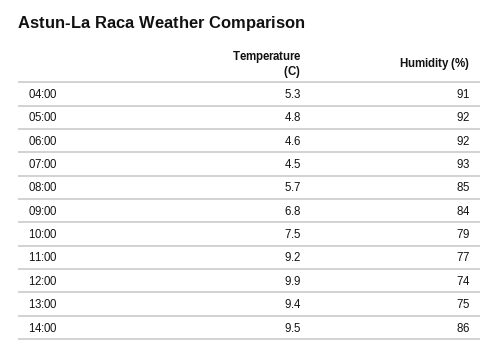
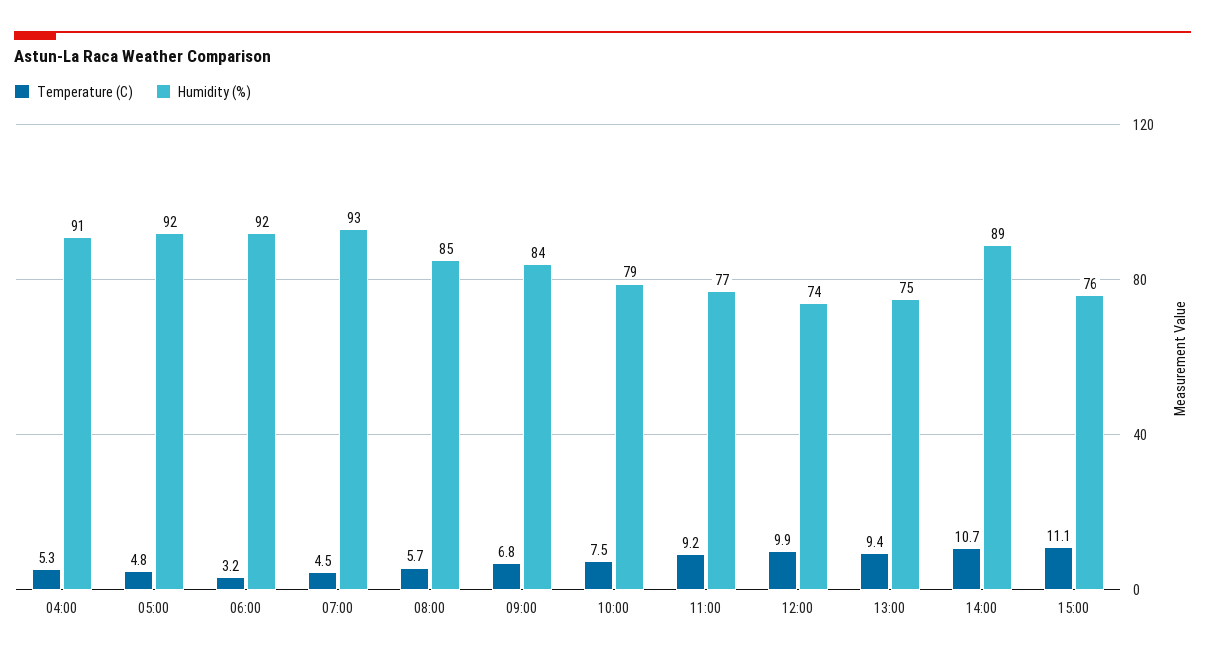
Temperature (C), 06:00: 4.6 -> 3.2
Temperature (C), 14:00: 9.5 -> 10.7
Humidity (%), 14:00: 86 -> 89
Temperature (C), 15:00: none -> 11.1
Humidity (%), 15:00: none -> 76

